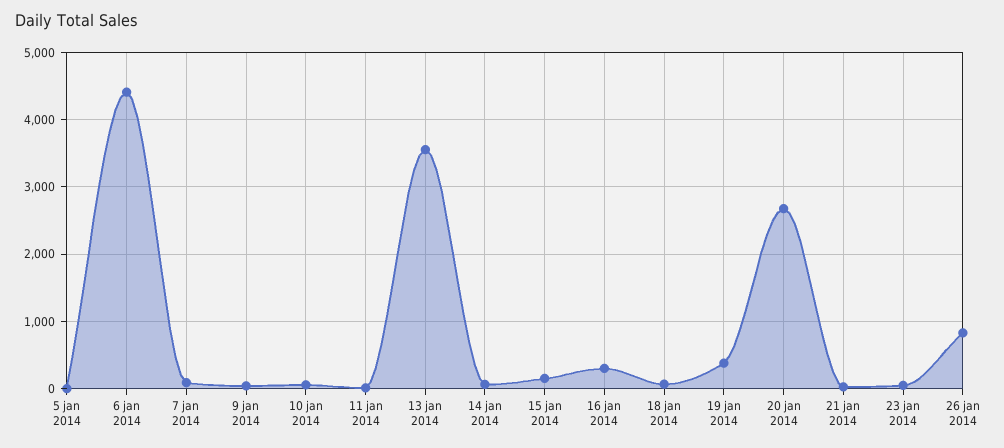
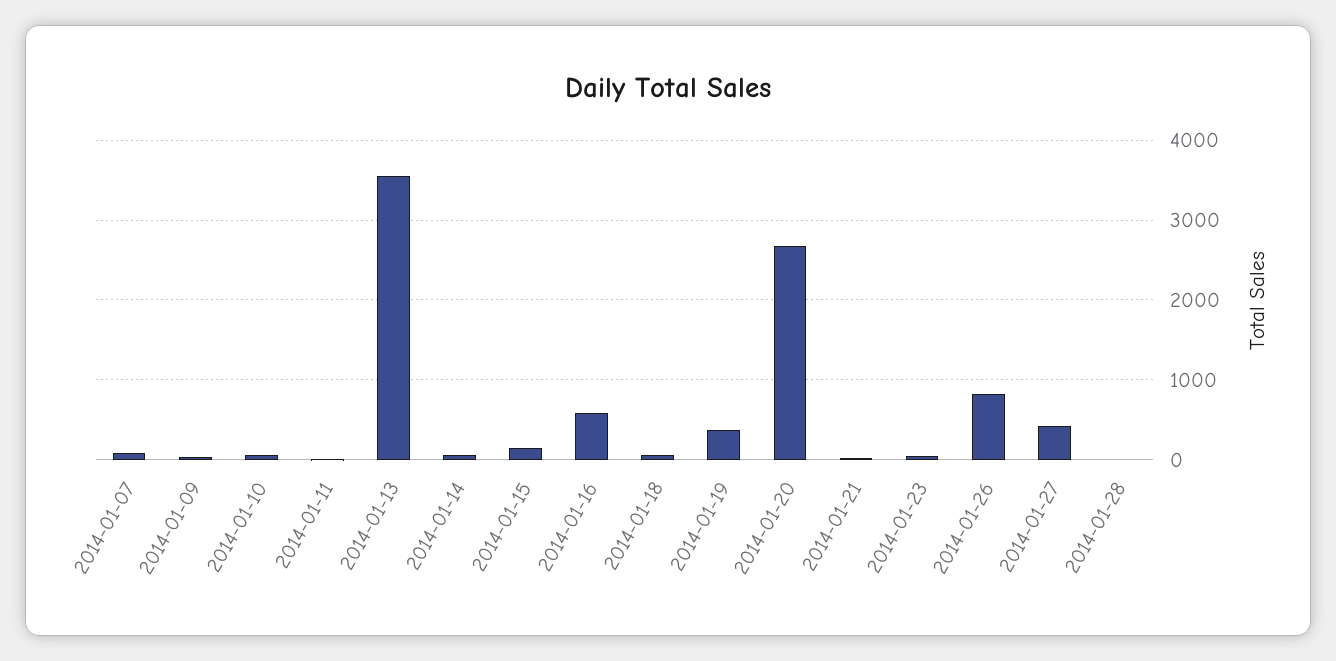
5 jan 2014: 0 -> none
6 jan 2014: 4400 -> none
16 jan 2014: 300 -> 600
2014-01-27: none -> 400
2014-01-28: none -> 0

